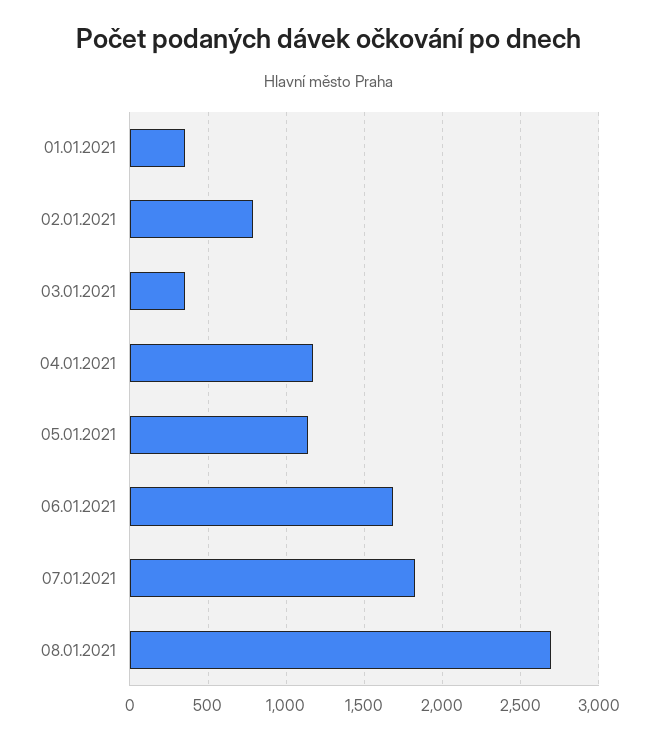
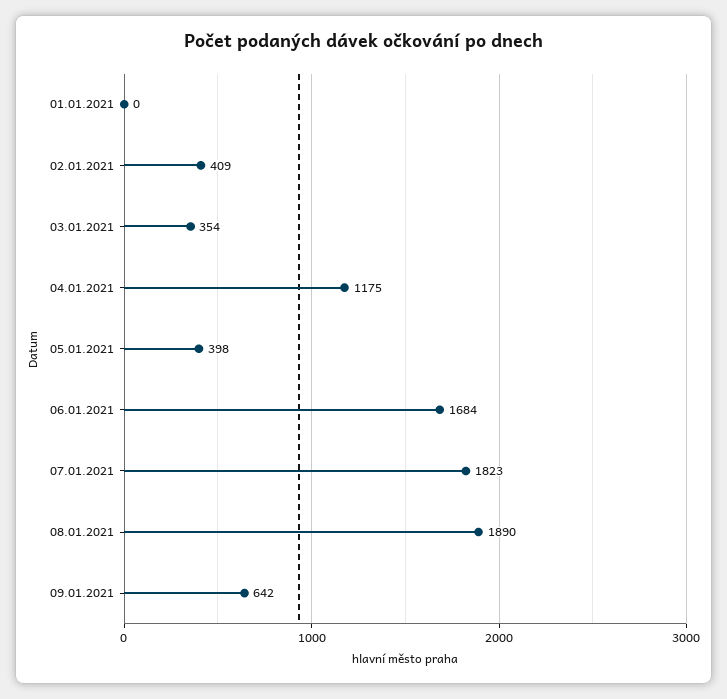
01.01.2021: 350 -> 0
02.01.2021: 800 -> 409
05.01.2021: 1150 -> 398
08.01.2021: 2700 -> 1890
09.01.2021: none -> 642

